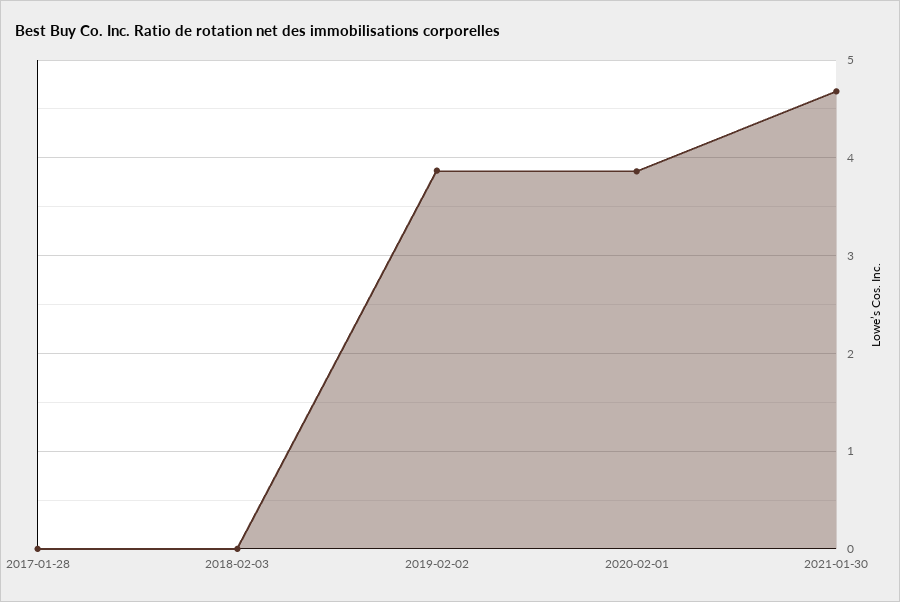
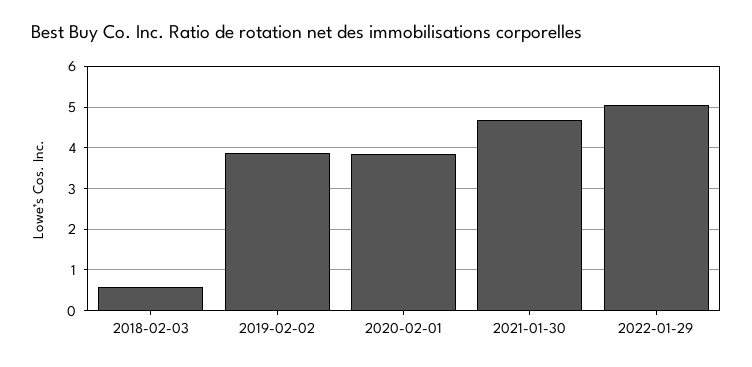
2017-01-28: 0 -> none
2018-02-03: 0 -> 0.6
2022-01-29: none -> 5

